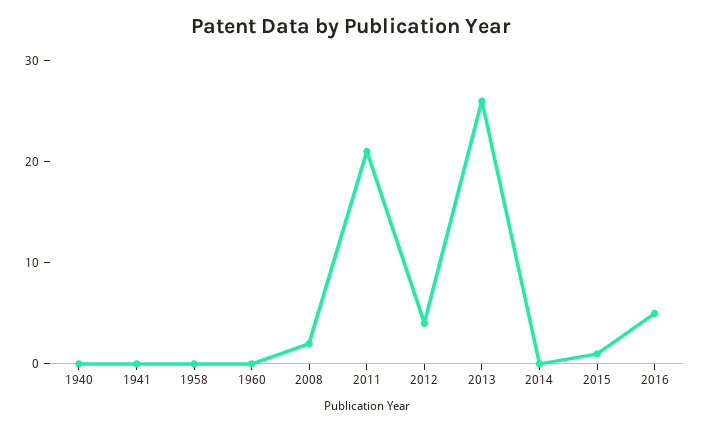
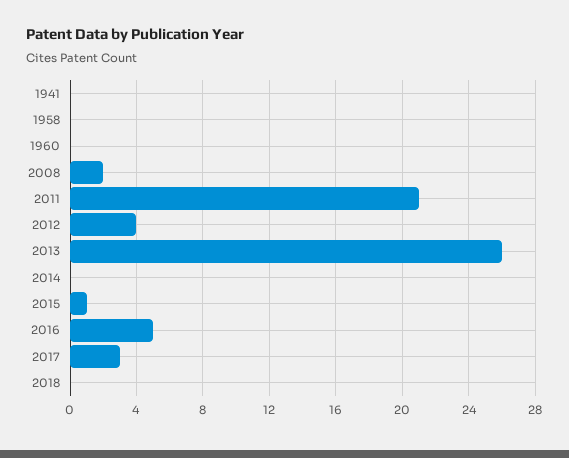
1940: 0 -> none
2017: none -> 3
2018: none -> 0

